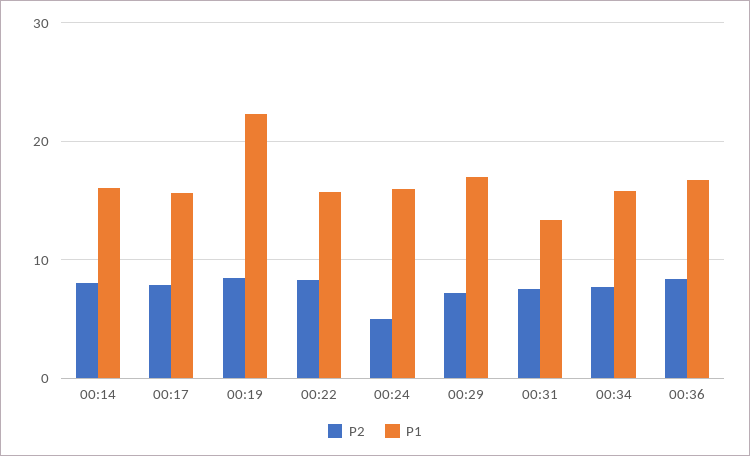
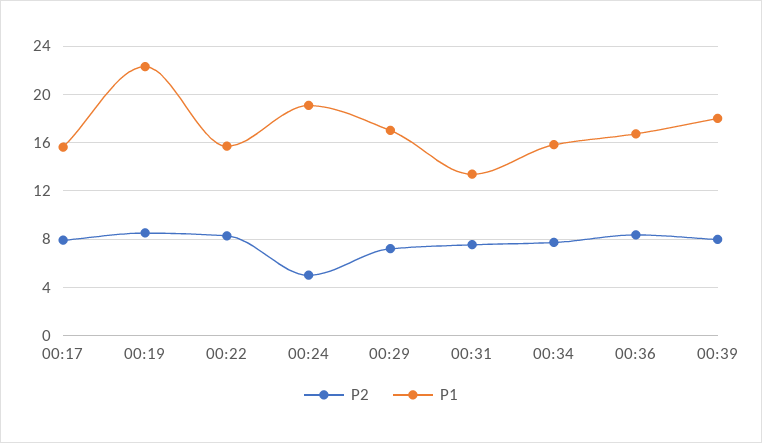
P2, 00:14: 8 -> none
P1, 00:14: 16 -> none
P1, 00:24: 16 -> 19
P2, 00:39: none -> 8
P1, 00:39: none -> 18

